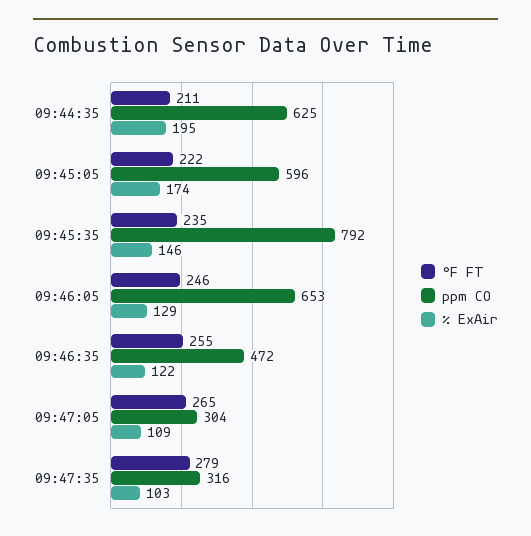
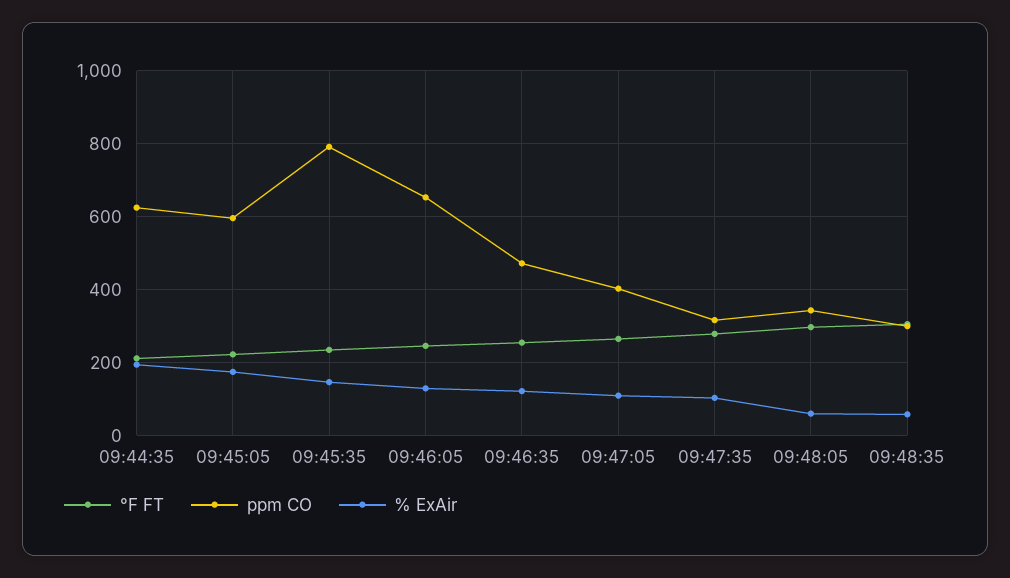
ppm CO, 09:47:05: 304 -> 400
°F FT, 09:48:05: none -> 300
ppm CO, 09:48:05: none -> 340
% ExAir, 09:48:05: none -> 60
°F FT, 09:48:35: none -> 300
ppm CO, 09:48:35: none -> 300
% ExAir, 09:48:35: none -> 60

